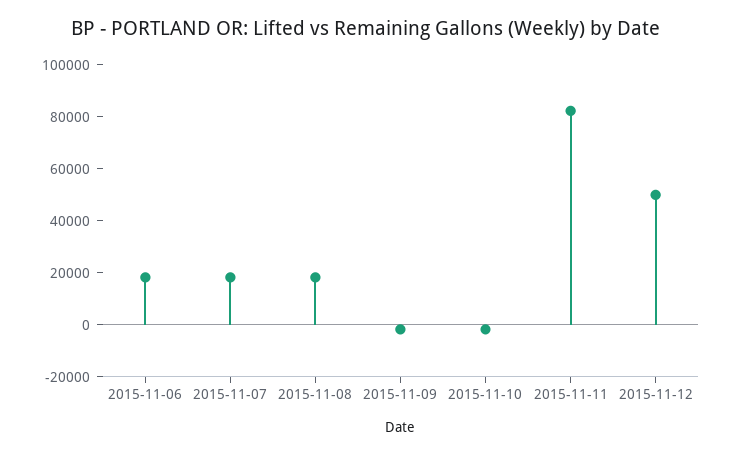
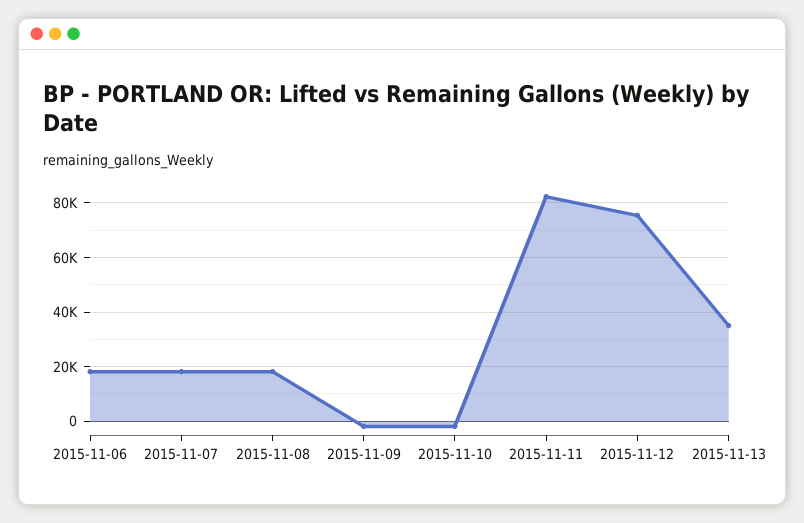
2015-11-12: 50000 -> 75000
2015-11-13: none -> 35000

